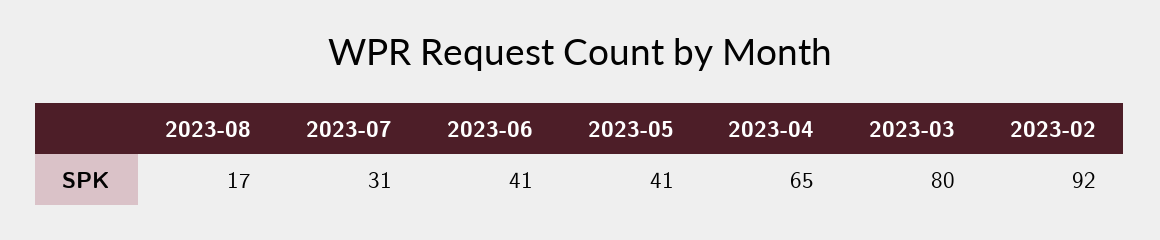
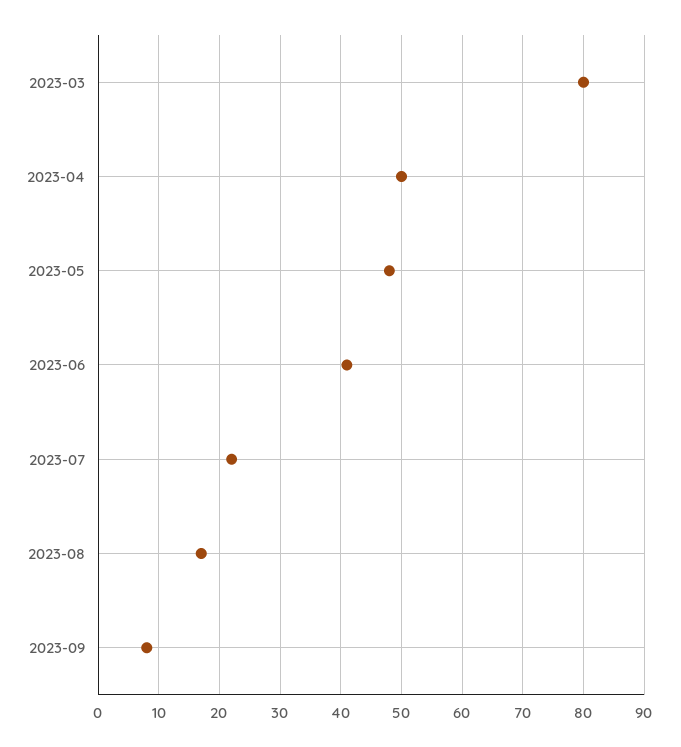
2023-07: 31 -> 22
2023-05: 41 -> 48
2023-04: 65 -> 50
2023-02: 92 -> none
2023-09: none -> 8

